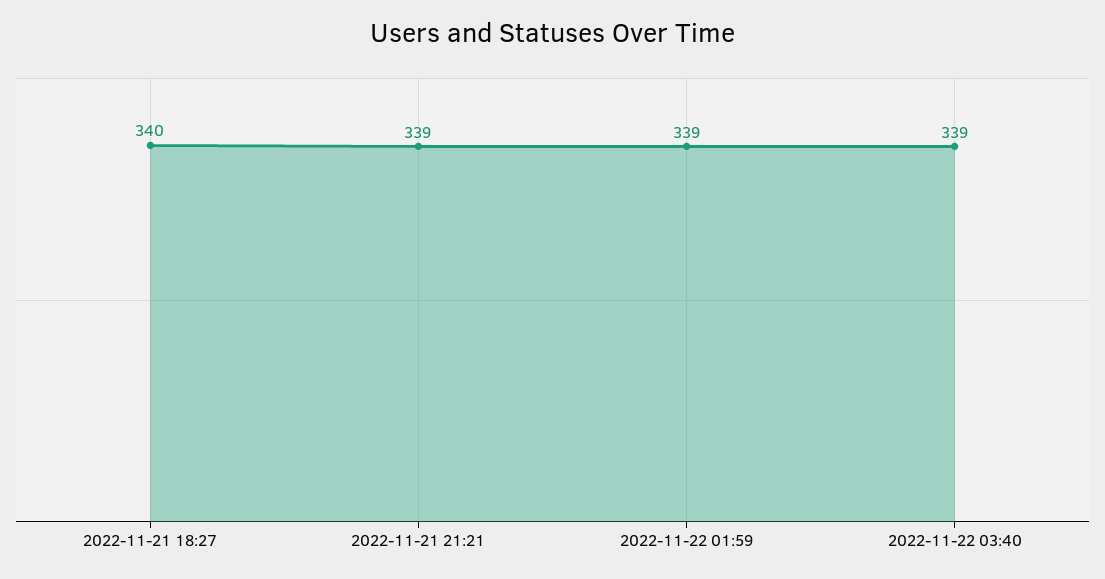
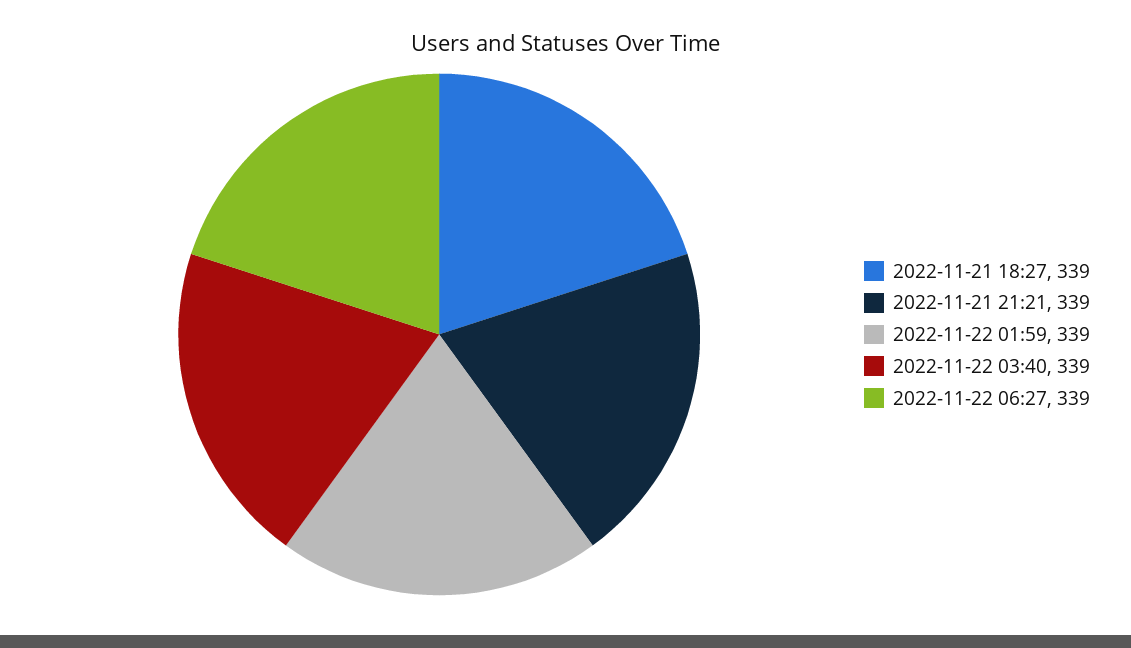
2022-11-21 18:27: 340 -> 339
2022-11-22 06:27: none -> 339

